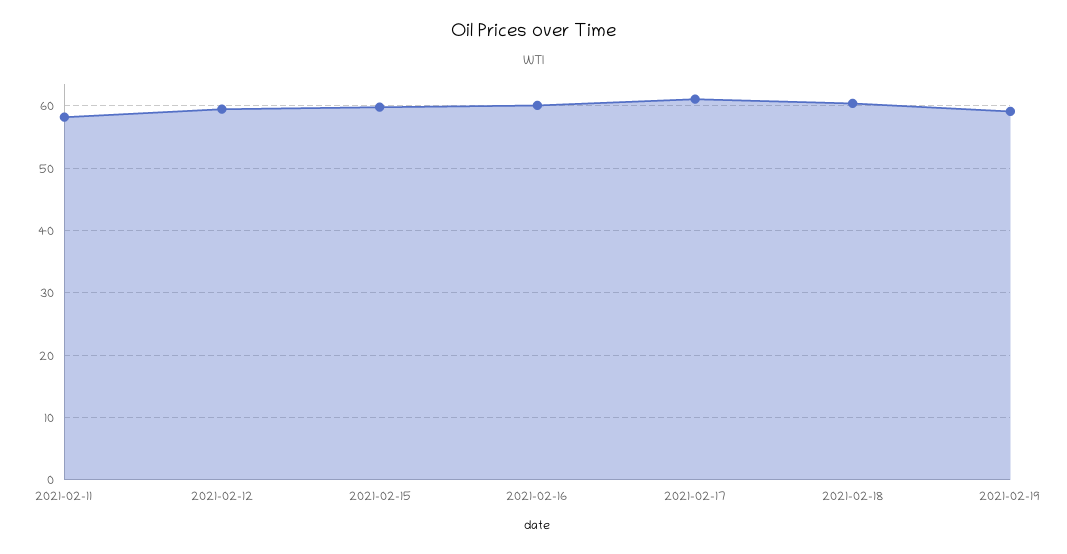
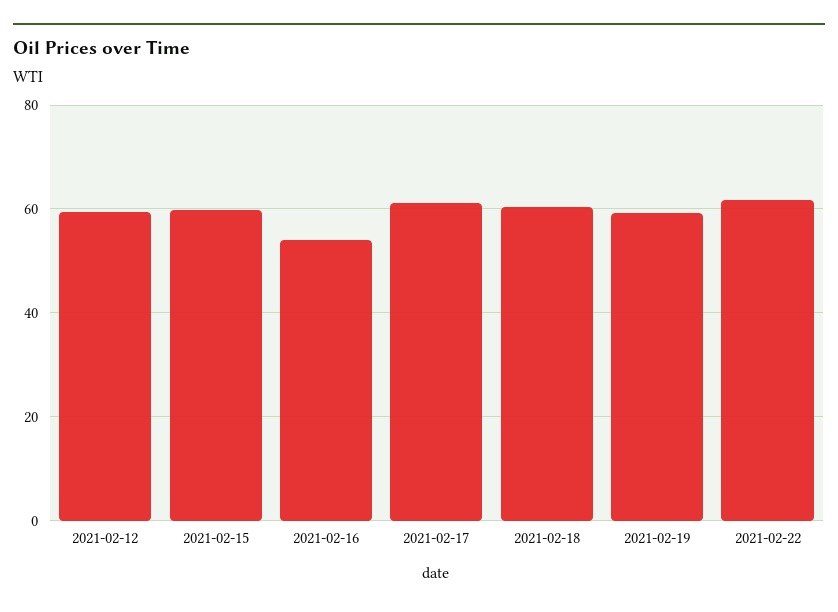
2021-02-11: 58 -> none
2021-02-16: 60 -> 54
2021-02-22: none -> 62

